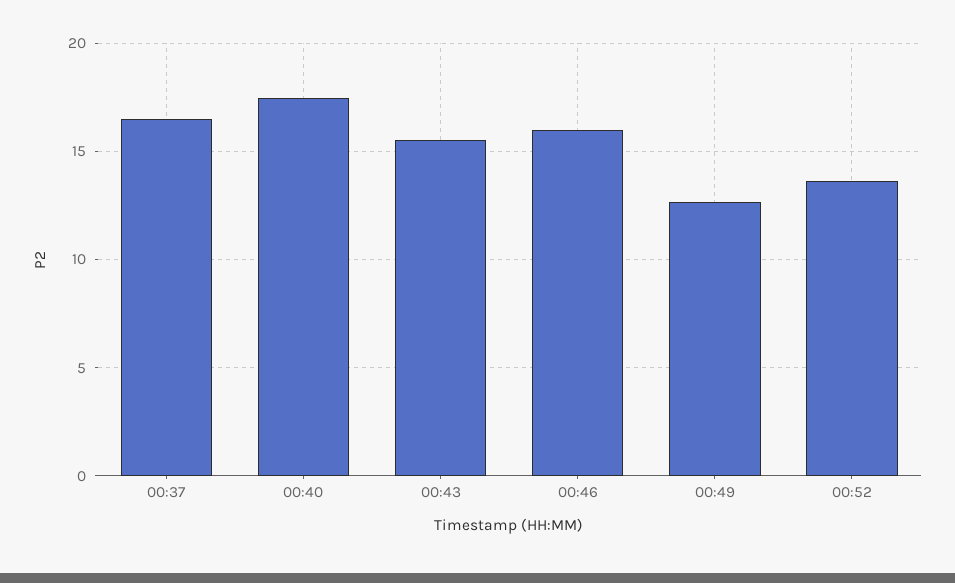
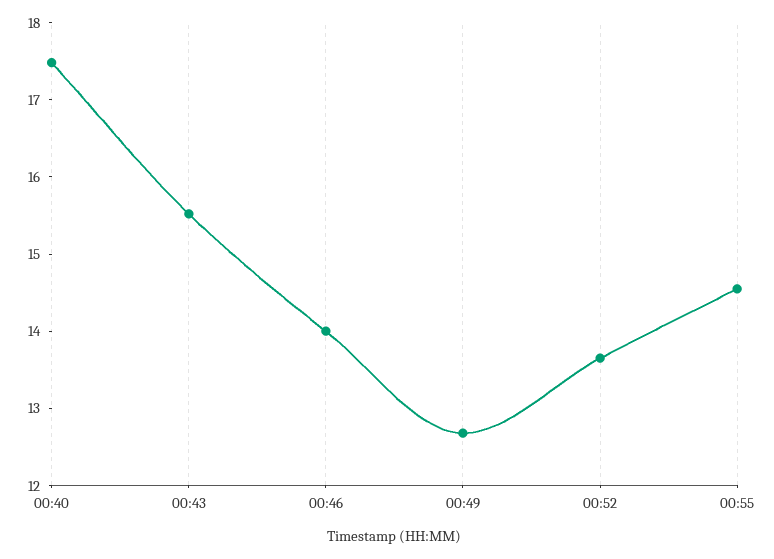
00:37: 16.5 -> none
00:46: 16 -> 14
00:55: none -> 14.6

